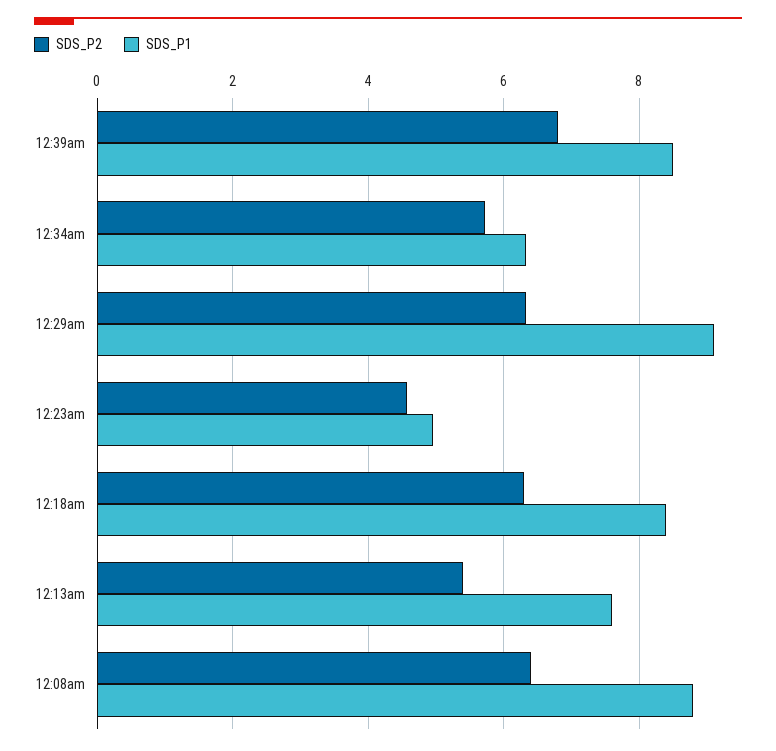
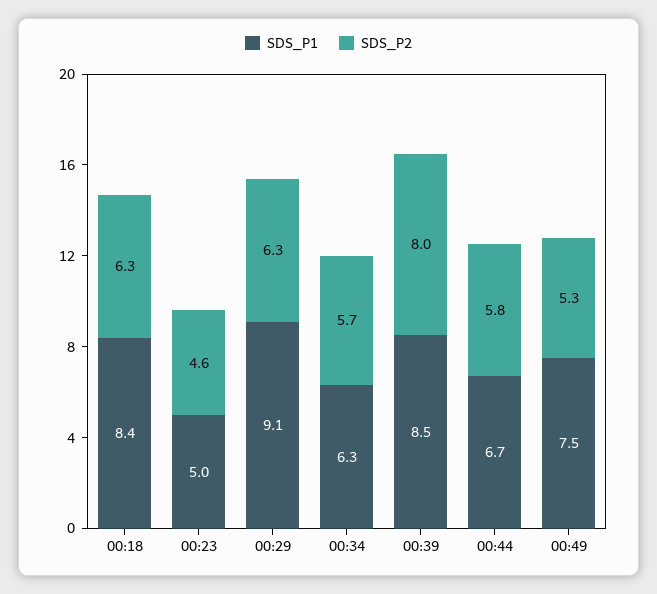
SDS_P2, 12:39am: 6.8 -> 8
SDS_P2, 12:13am: 5.4 -> none
SDS_P1, 12:13am: 7.6 -> none
SDS_P2, 12:08am: 6.4 -> none
SDS_P1, 12:08am: 8.8 -> none
SDS_P1, 00:44: none -> 6.7
SDS_P2, 00:44: none -> 5.8
SDS_P1, 00:49: none -> 7.5
SDS_P2, 00:49: none -> 5.3

